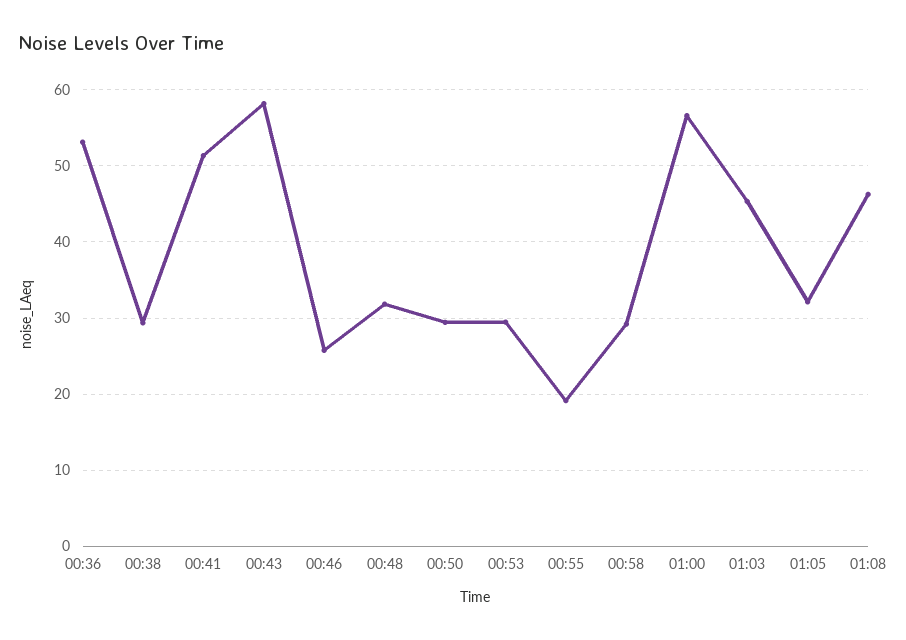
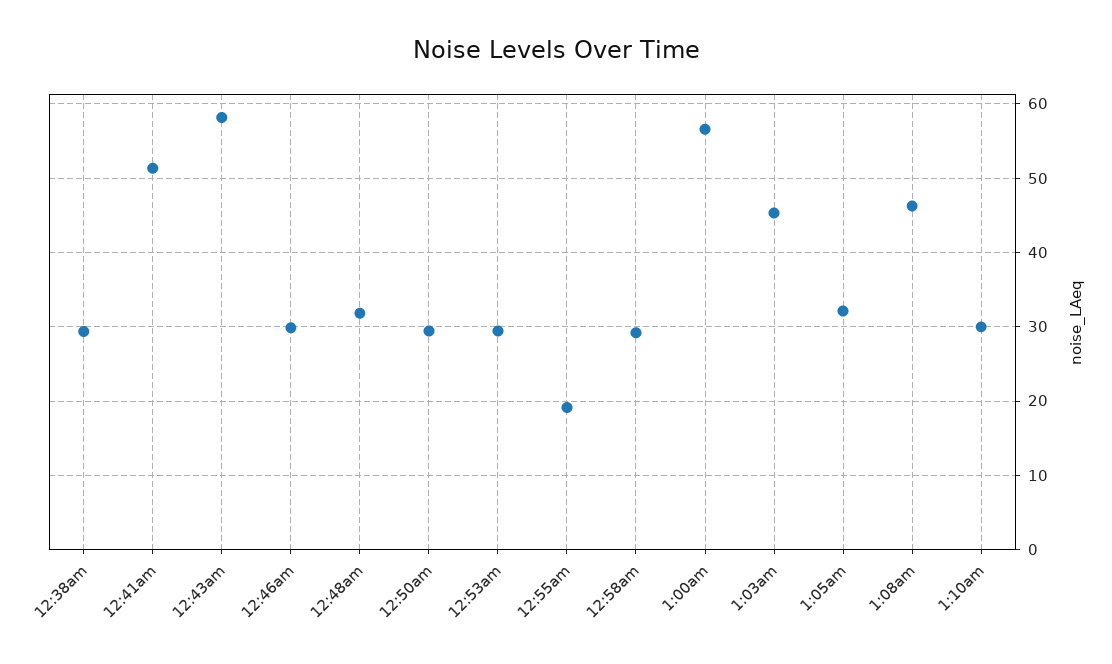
00:36: 53 -> none
00:46: 26 -> 30
1:10am: none -> 30

